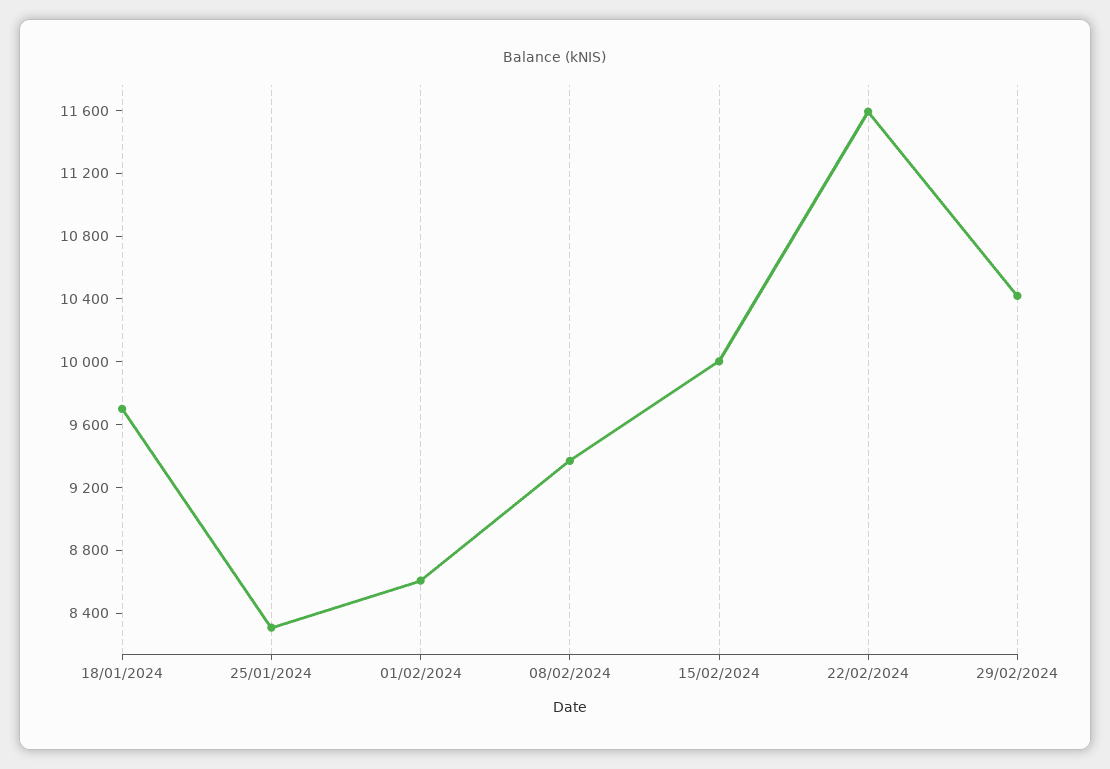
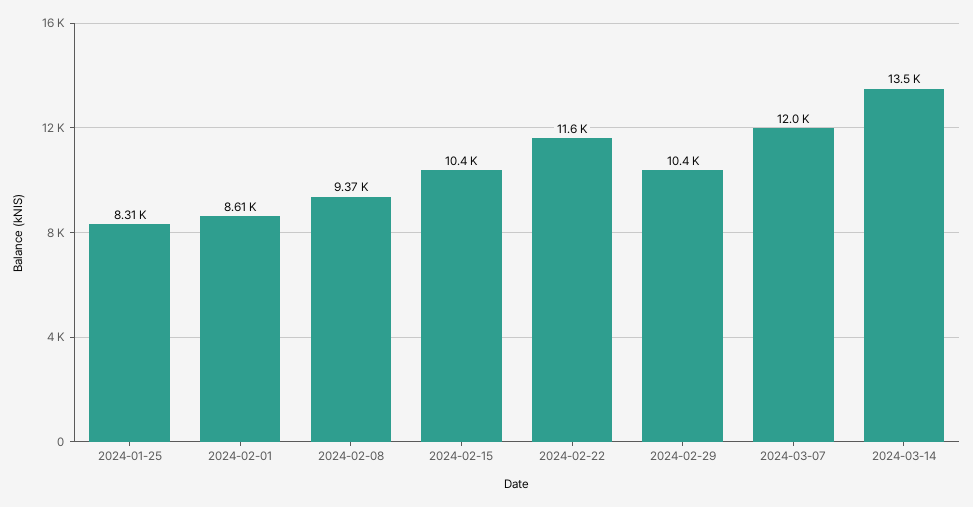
18/01/2024: 9700 -> none
15/02/2024: 10000 -> 10400
2024-03-07: none -> 12000
2024-03-14: none -> 13500

